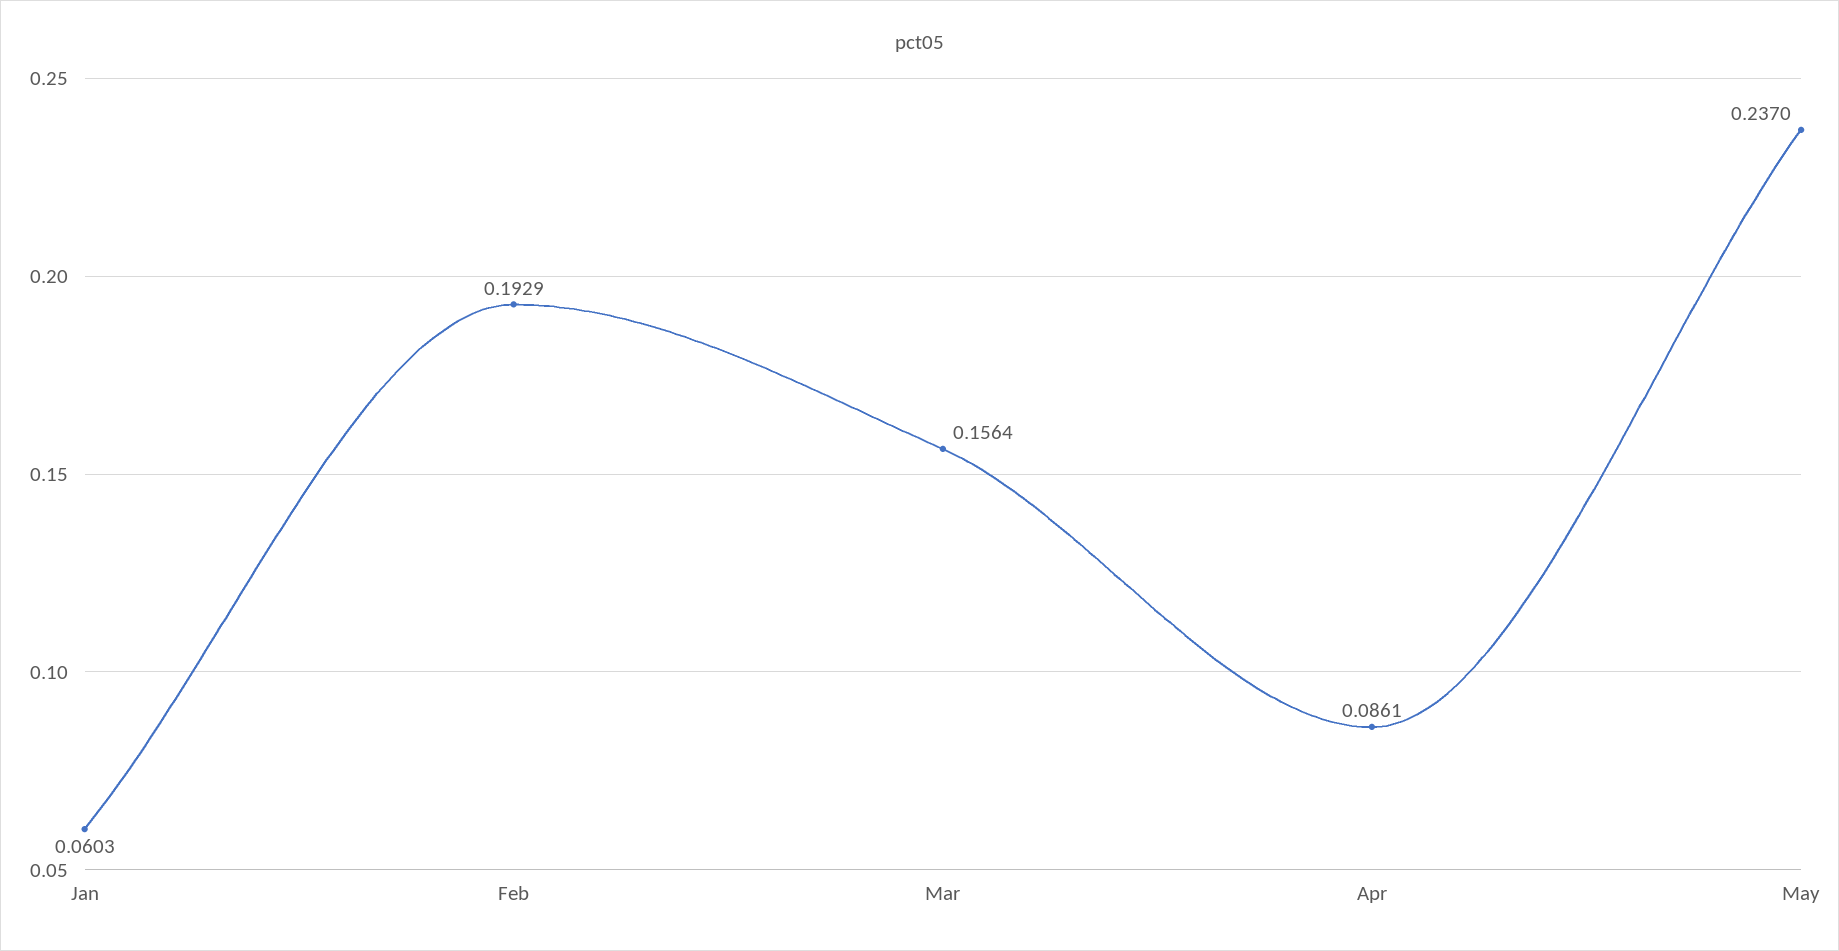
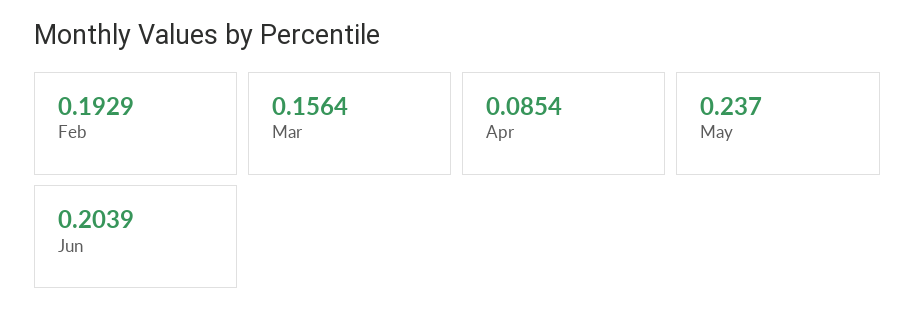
Jan: 0.0603 -> none
Apr: 0.0861 -> 0.0854
Jun: none -> 0.2039

